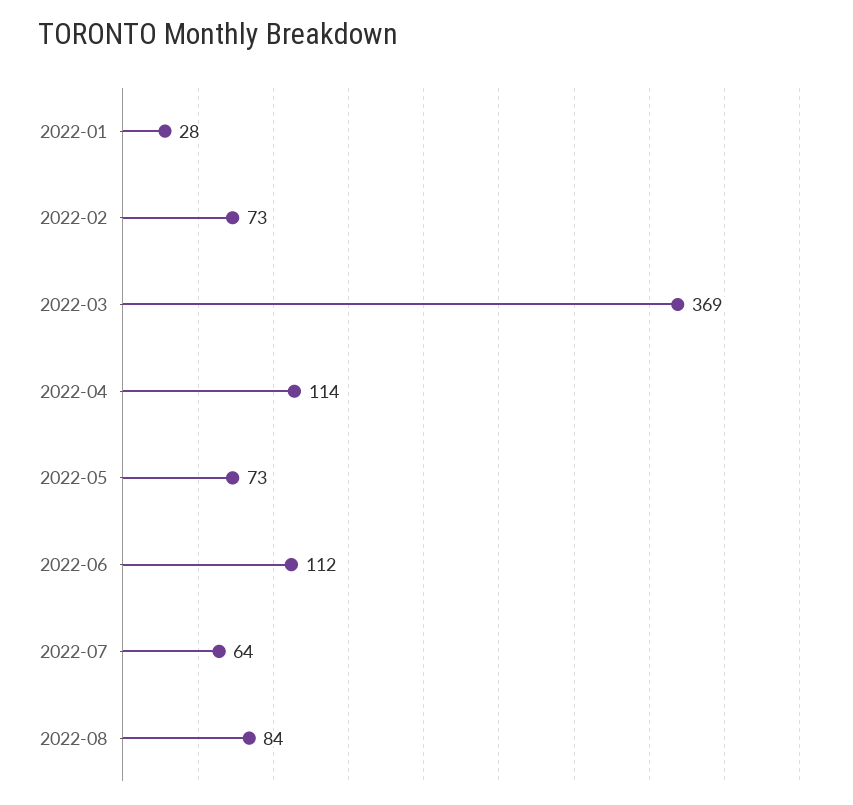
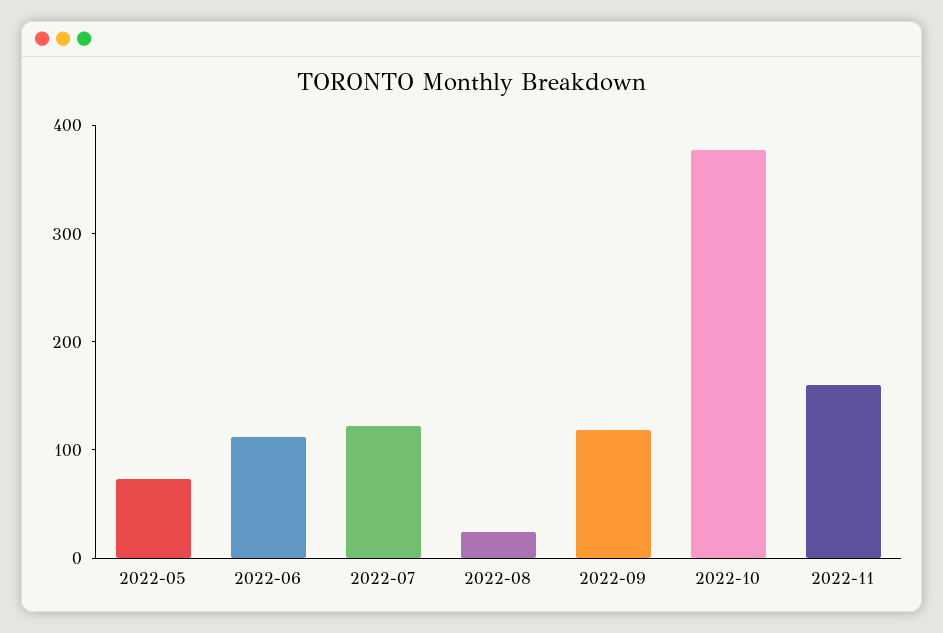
2022-01: 28 -> none
2022-02: 73 -> none
2022-03: 369 -> none
2022-04: 114 -> none
2022-07: 64 -> 120
2022-08: 84 -> 20
2022-09: none -> 120
2022-10: none -> 380
2022-11: none -> 160

